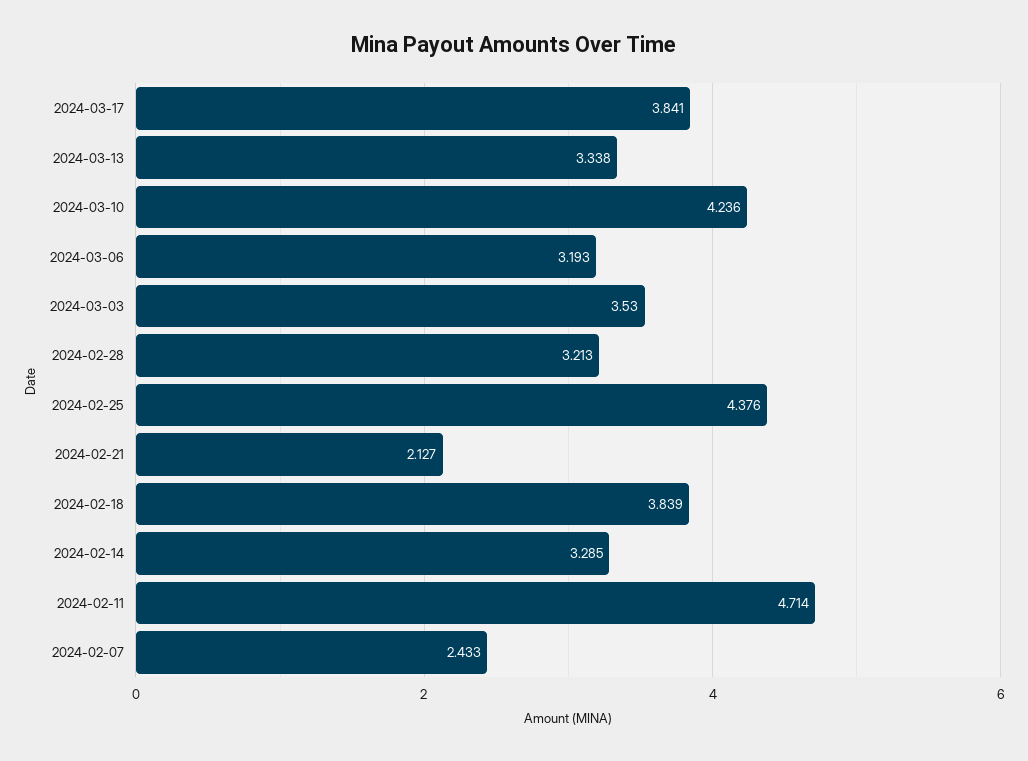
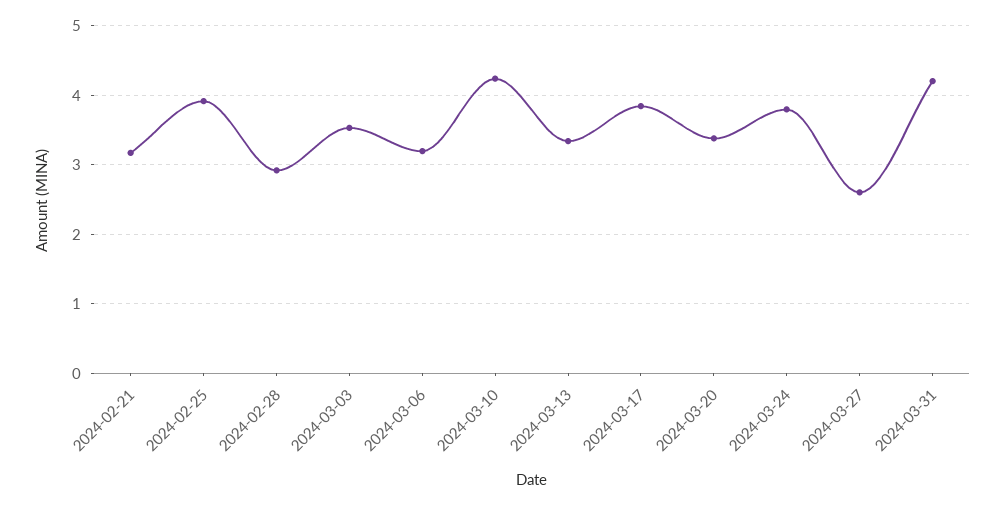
2024-02-28: 3.213 -> 2.9
2024-02-25: 4.376 -> 3.9
2024-02-21: 2.127 -> 3.2
2024-02-18: 3.839 -> none
2024-02-14: 3.285 -> none
2024-02-11: 4.714 -> none
2024-02-07: 2.433 -> none
2024-03-20: none -> 3.4
2024-03-24: none -> 3.8
2024-03-27: none -> 2.6
2024-03-31: none -> 4.2

